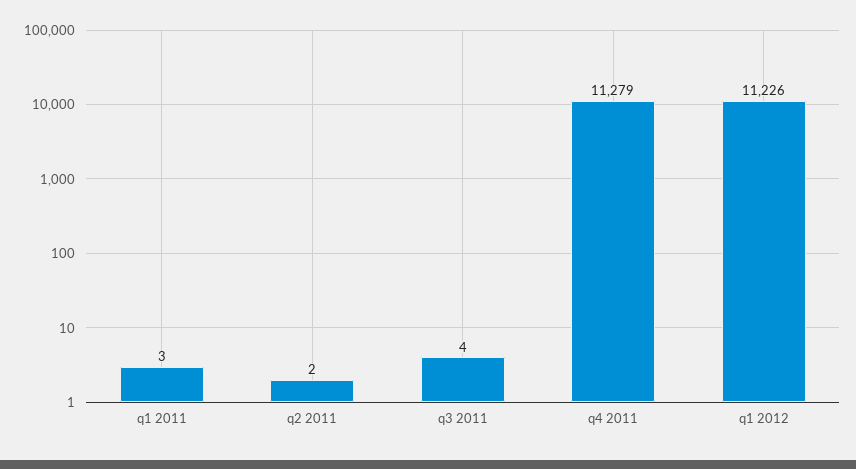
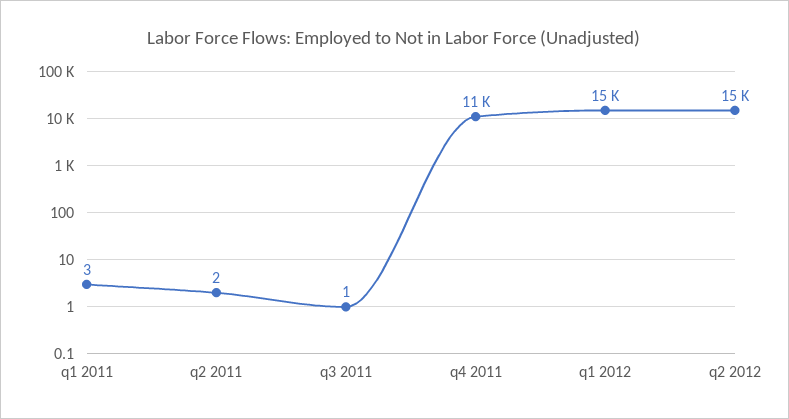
q3 2011: 4 -> 1
q1 2012: 11226 -> 15000
q2 2012: none -> 15000

